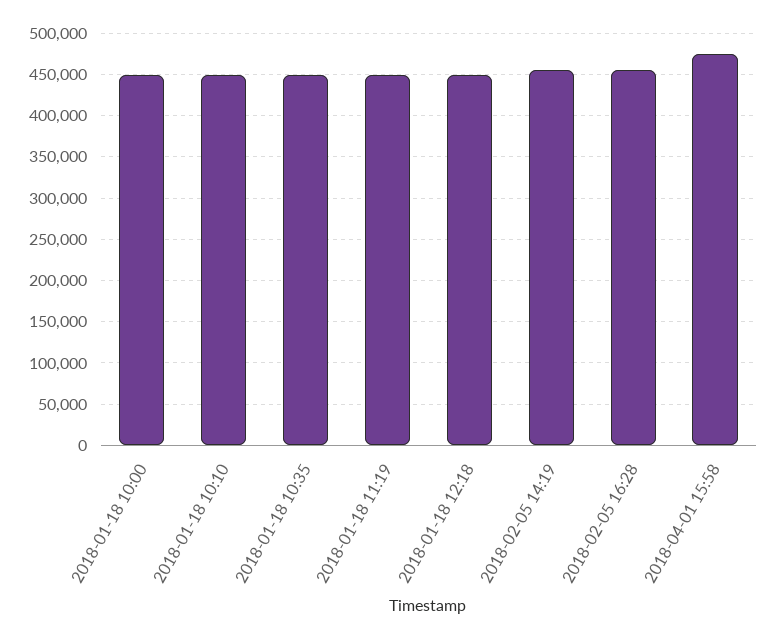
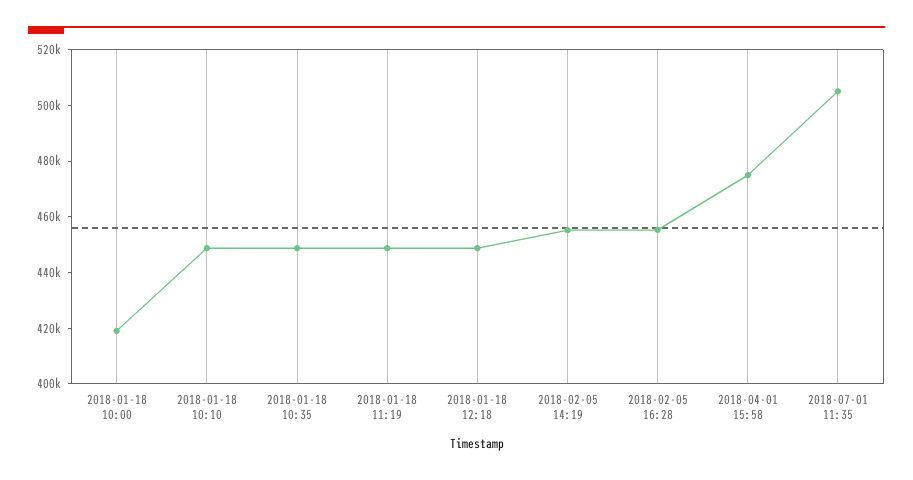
2018-01-18 10:00: 450000 -> 420000
2018-07-01 11:35: none -> 505000

